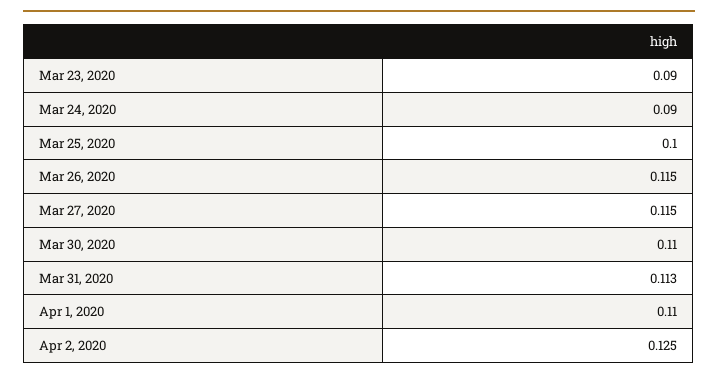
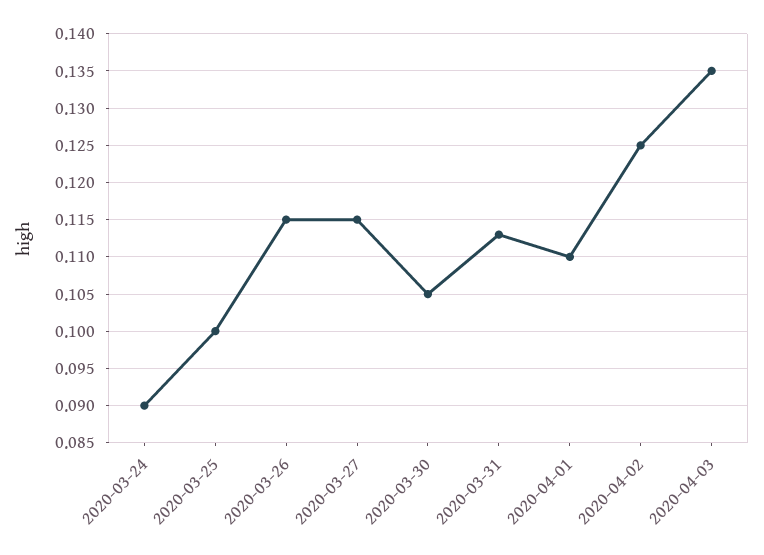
Mar 23, 2020: 0.09 -> none
Mar 30, 2020: 0.11 -> 0.105
2020-04-03: none -> 0.135

